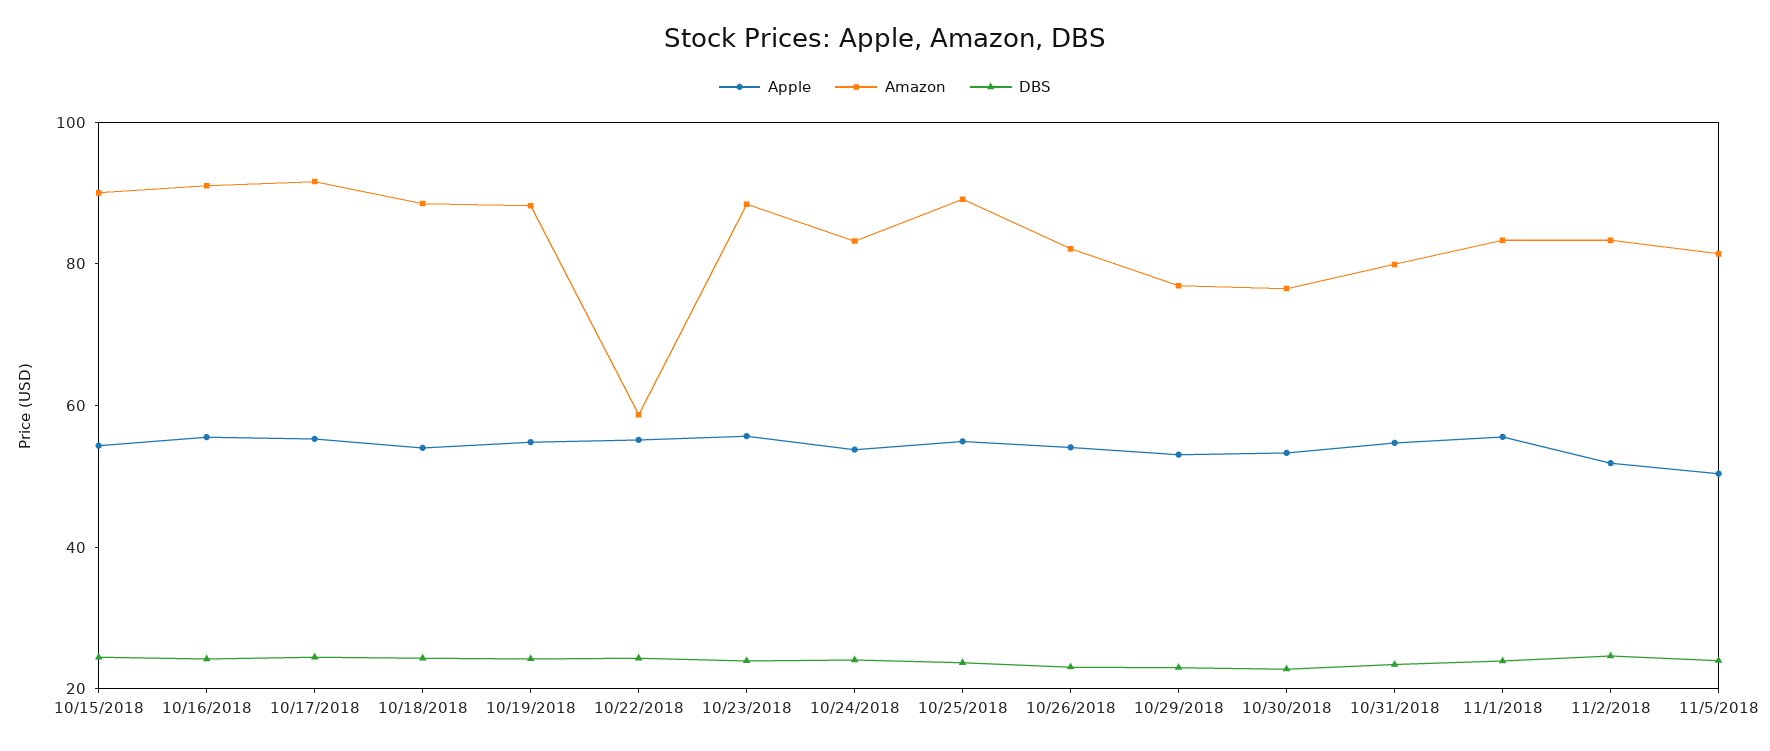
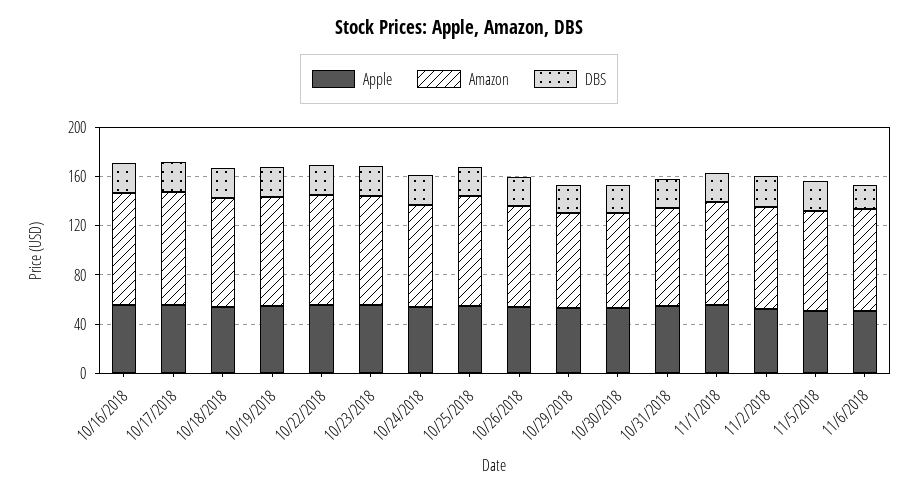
Apple, 10/15/2018: 55 -> none
Amazon, 10/15/2018: 90 -> none
DBS, 10/15/2018: 25 -> none
Amazon, 10/22/2018: 60 -> 90
Apple, 11/6/2018: none -> 50
Amazon, 11/6/2018: none -> 80
DBS, 11/6/2018: none -> 20

